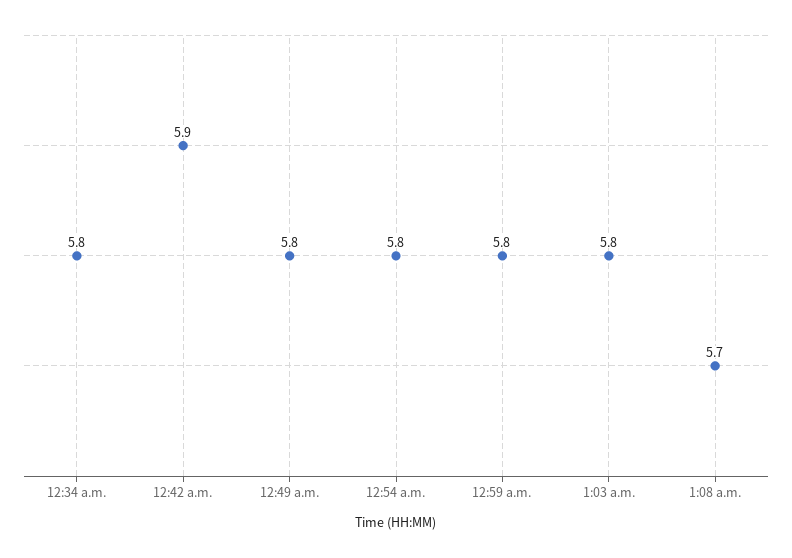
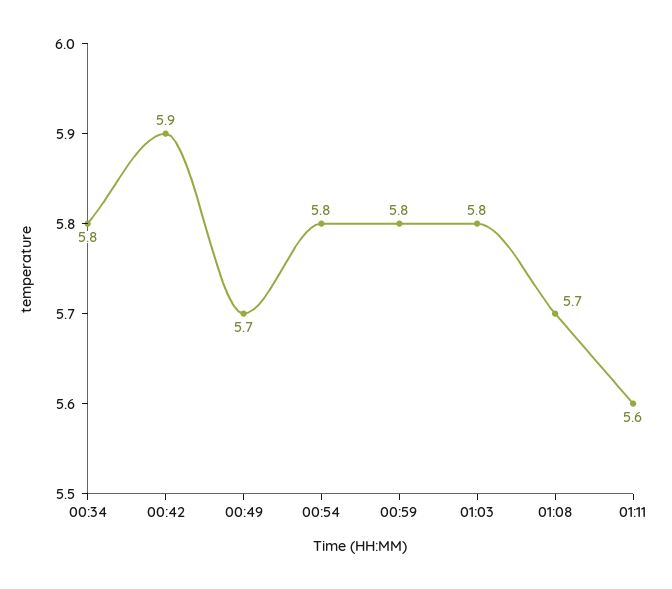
12:49 a.m.: 5.8 -> 5.7
01:11: none -> 5.6

